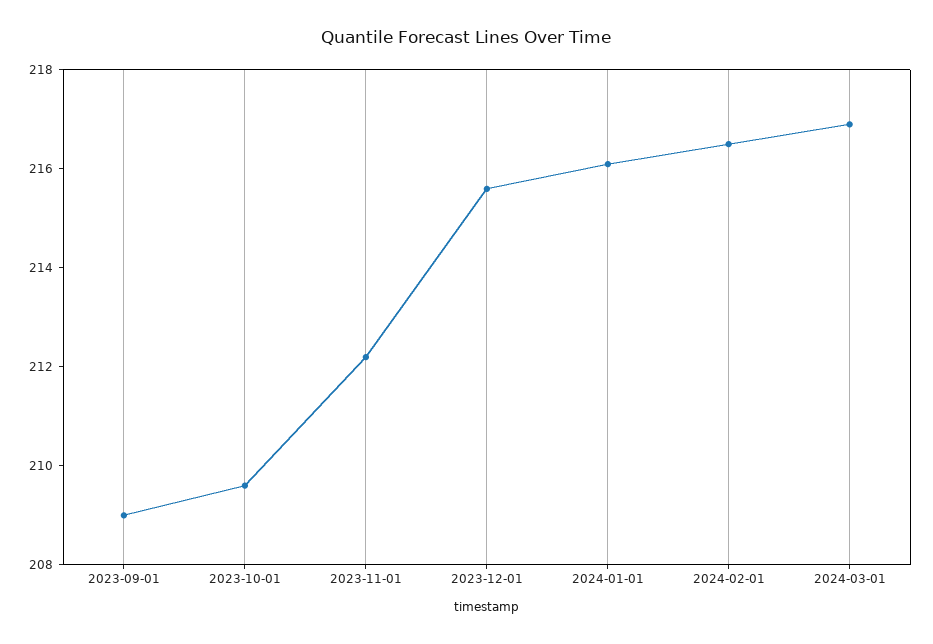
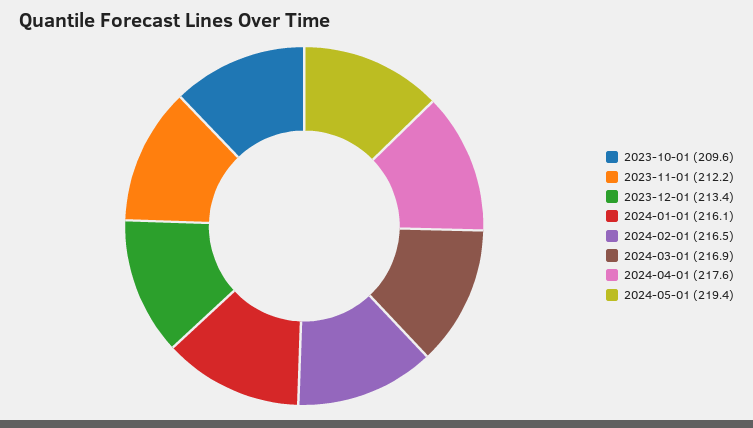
2023-09-01: 209 -> none
2023-12-01: 215.5 -> 213.4
2024-04-01: none -> 217.6
2024-05-01: none -> 219.4

